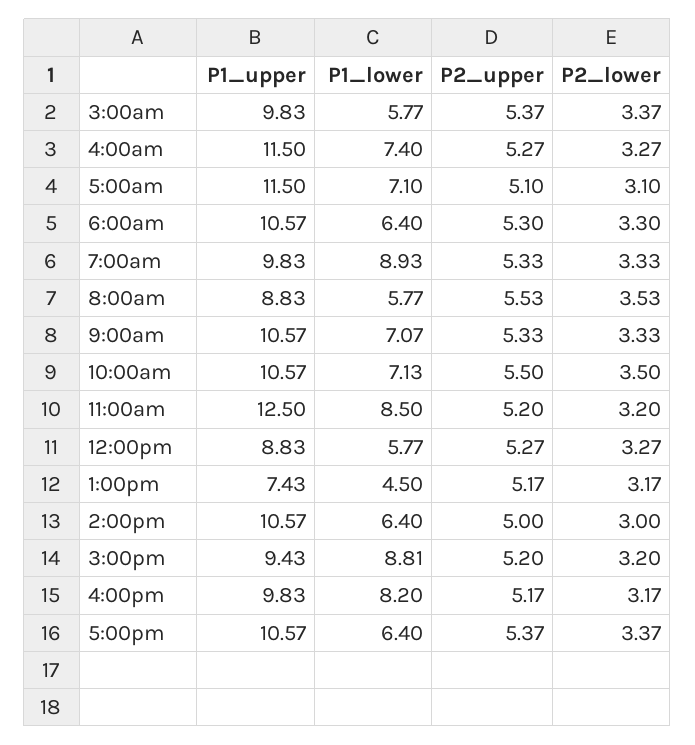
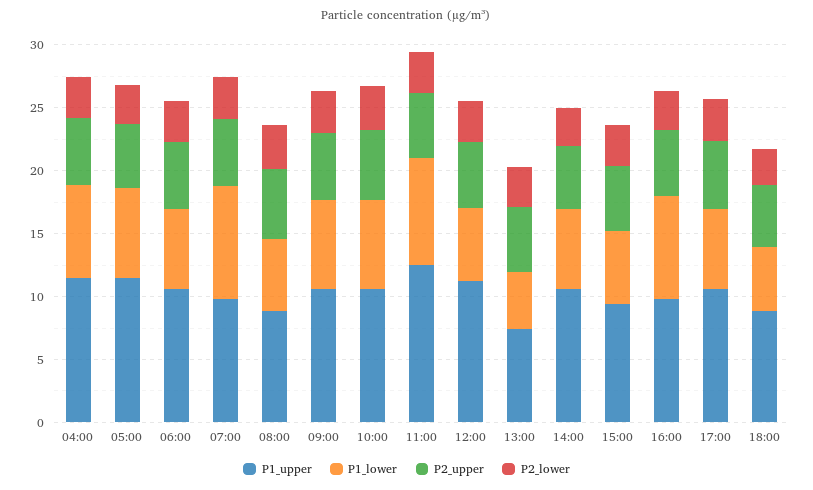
P1_upper, 3:00am: 9.83 -> none
P1_lower, 3:00am: 5.77 -> none
P2_upper, 3:00am: 5.37 -> none
P2_lower, 3:00am: 3.37 -> none
P1_upper, 12:00pm: 8.83 -> 11
P1_lower, 3:00pm: 8.81 -> 6
P1_upper, 18:00: none -> 9
P1_lower, 18:00: none -> 5
P2_upper, 18:00: none -> 5
P2_lower, 18:00: none -> 3

